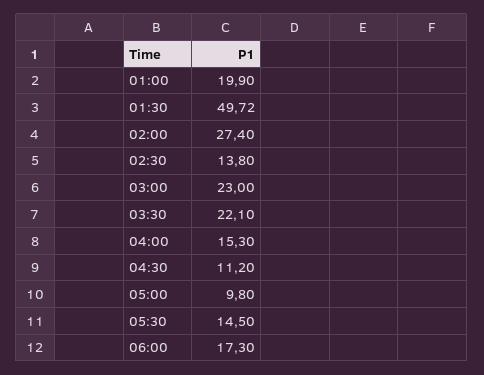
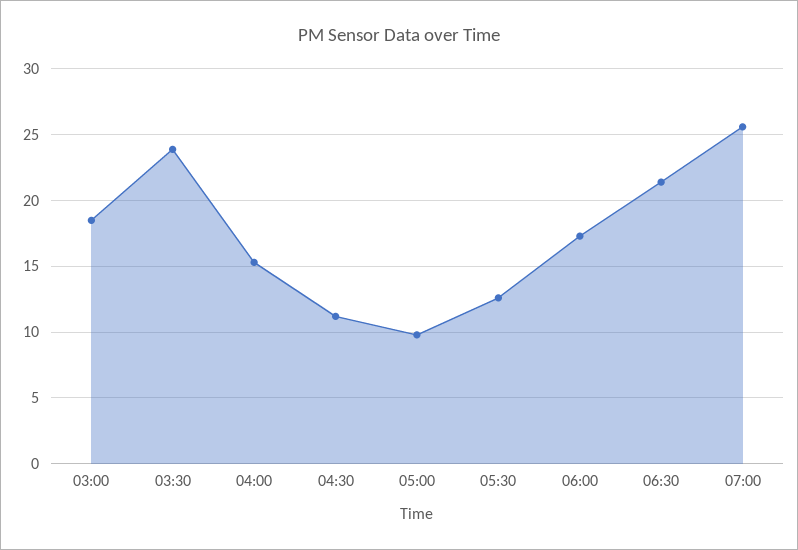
01:00: 19.9 -> none
01:30: 49.72 -> none
02:00: 27.4 -> none
02:30: 13.8 -> none
03:00: 23 -> 18.5
03:30: 22.1 -> 24
05:30: 14.5 -> 12.5
06:30: none -> 21.5
07:00: none -> 25.5

